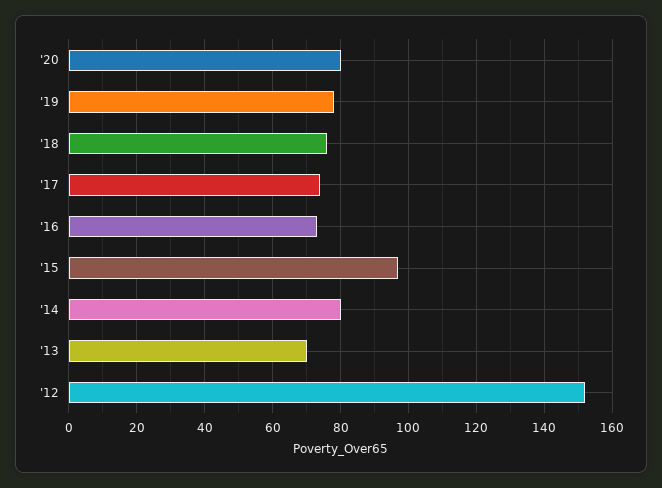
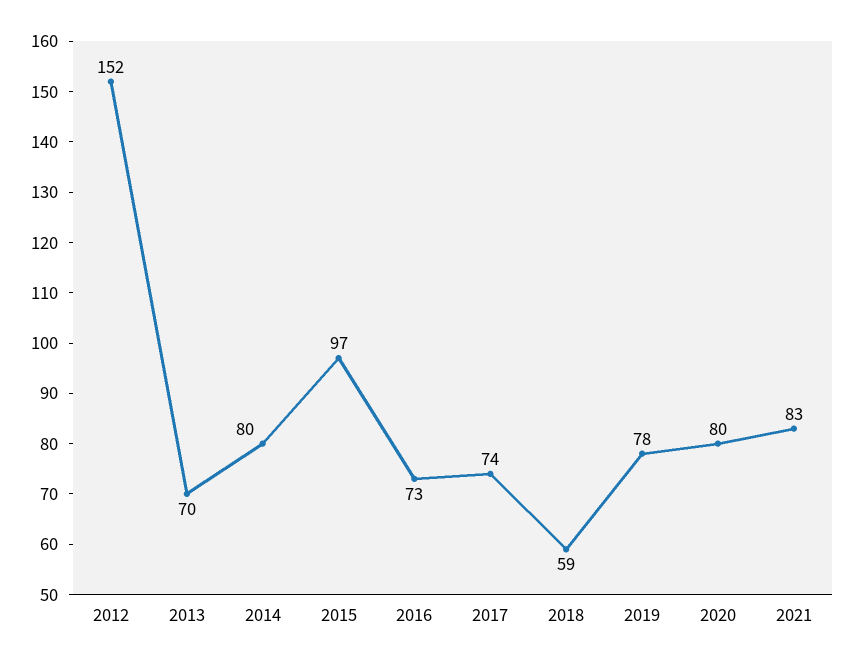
'18: 75 -> 59
2021: none -> 83

